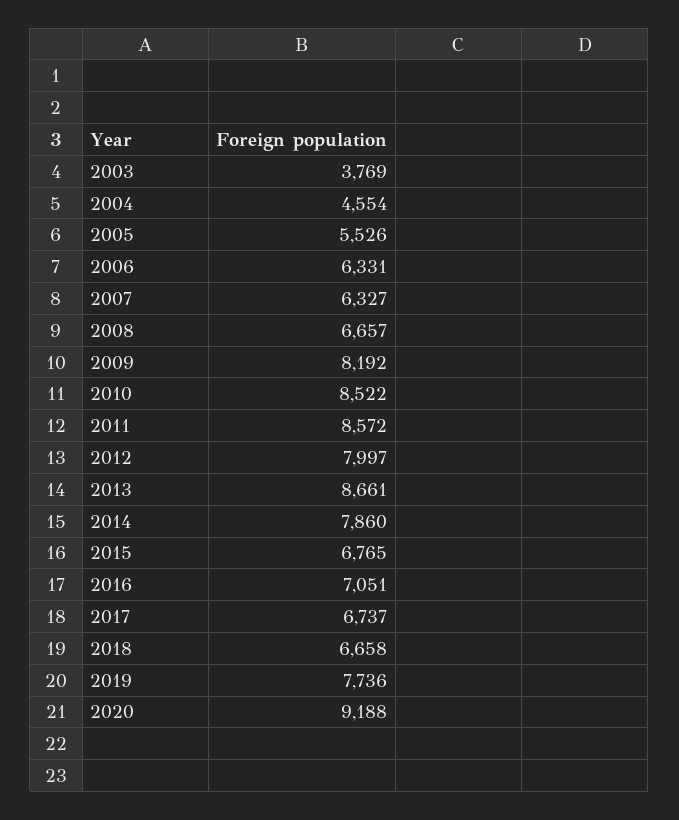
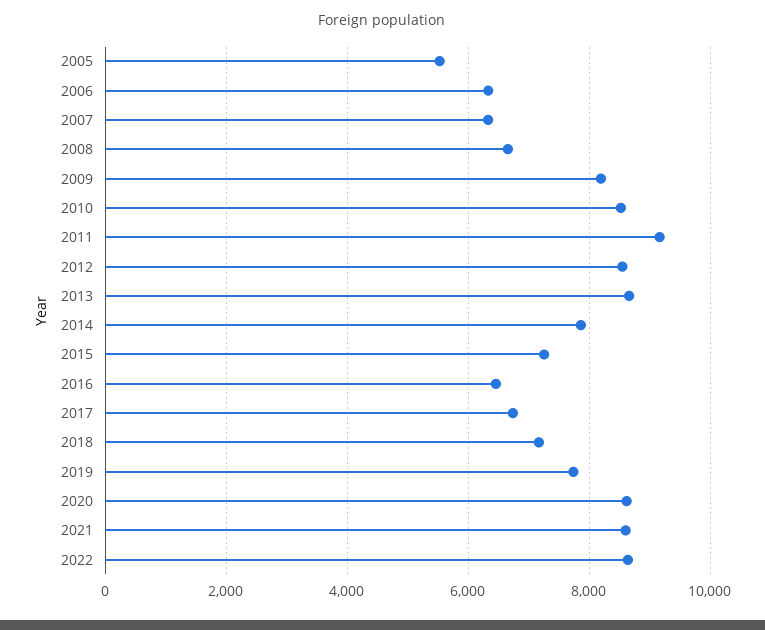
2003: 3769 -> none
2004: 4554 -> none
2011: 8572 -> 9200
2012: 7997 -> 8600
2015: 6765 -> 7200
2016: 7051 -> 6400
2018: 6658 -> 7200
2020: 9188 -> 8600
2021: none -> 8600
2022: none -> 8600

